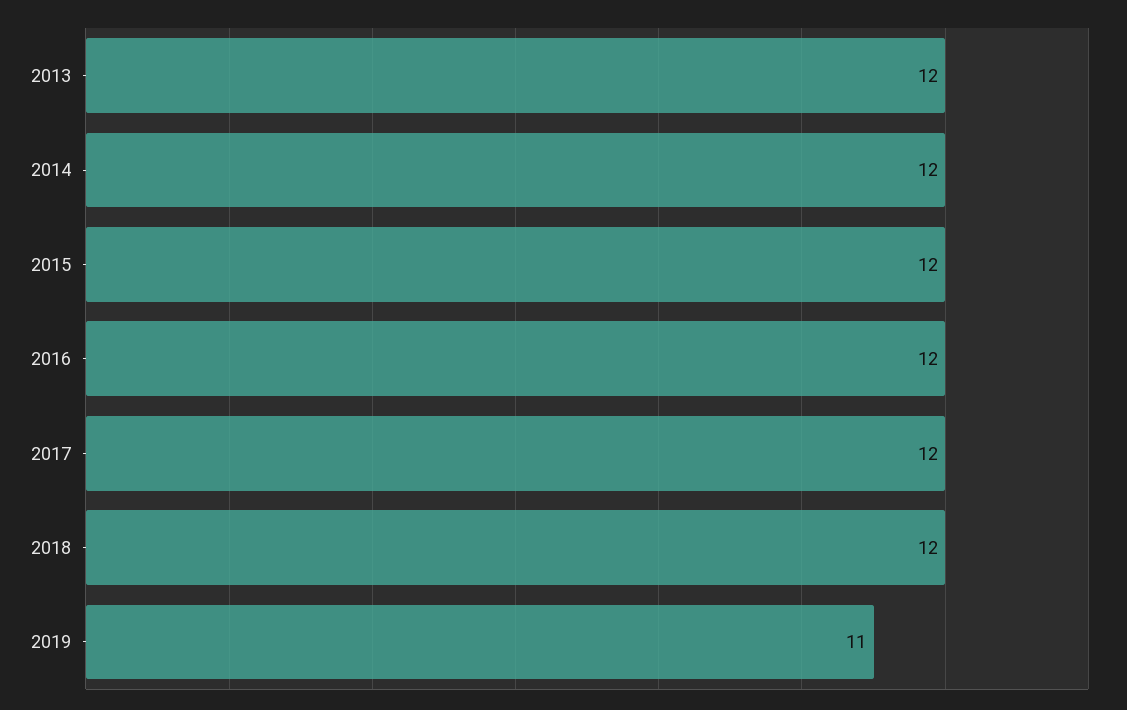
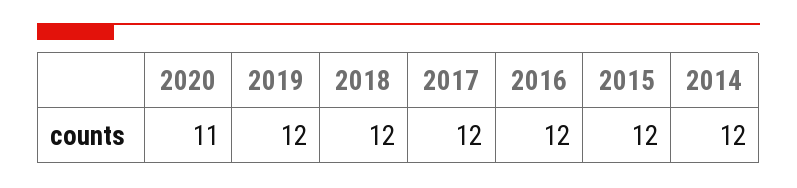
2013: 12 -> none
2019: 11 -> 12
2020: none -> 11

